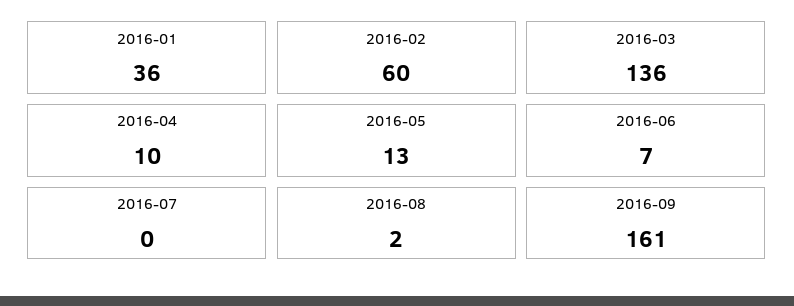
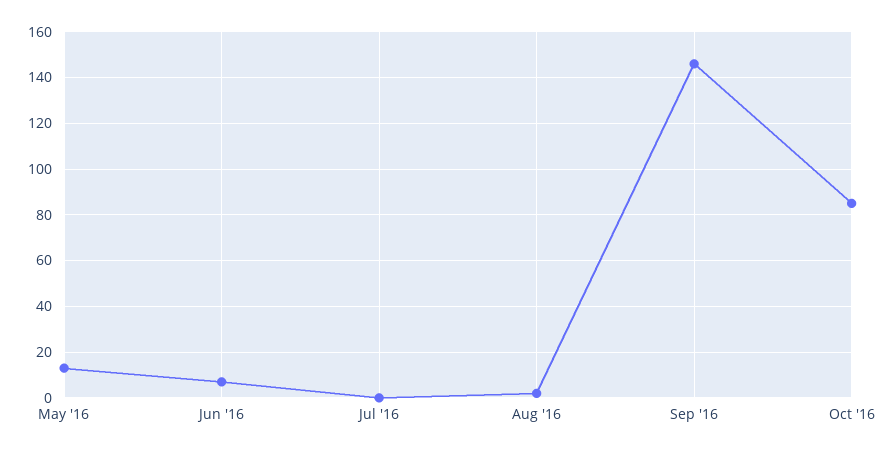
2016-01: 36 -> none
2016-02: 60 -> none
2016-03: 136 -> none
2016-04: 10 -> none
2016-09: 161 -> 145
Oct '16: none -> 85

